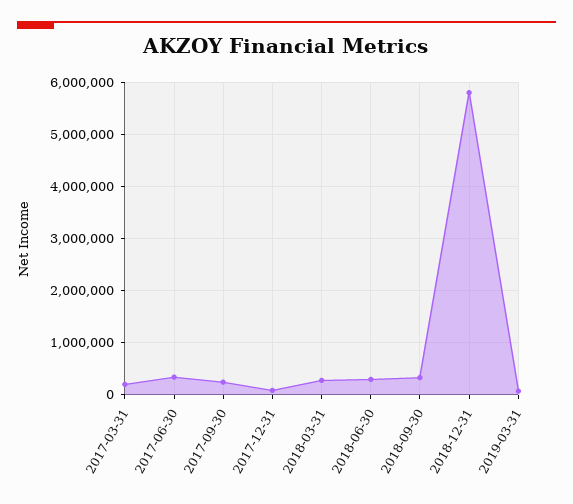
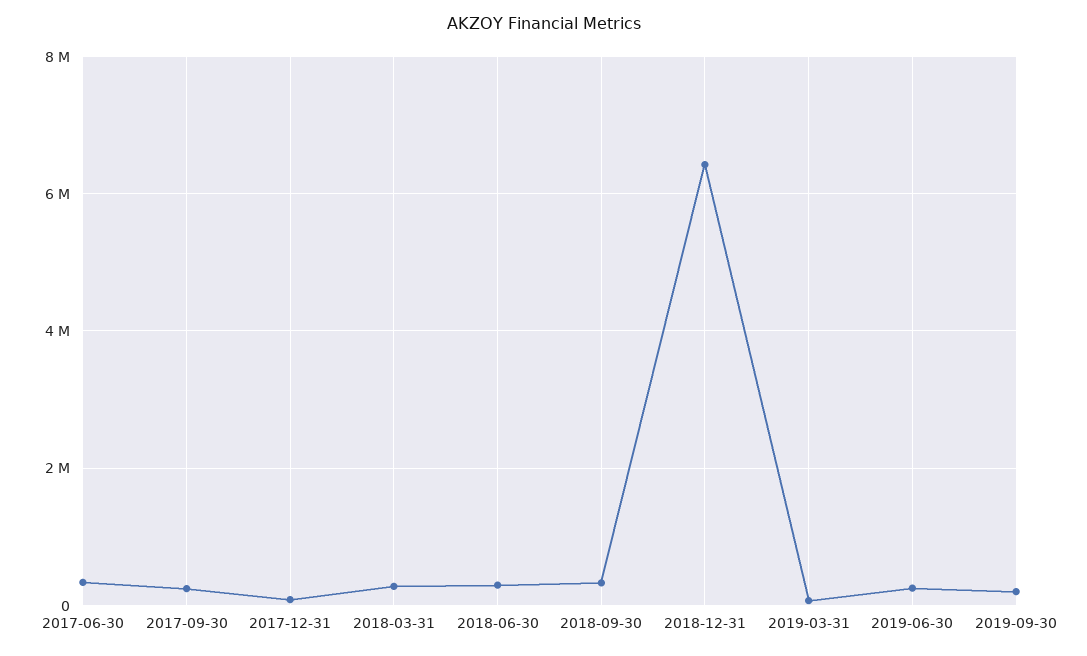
2017-03-31: 200000 -> none
2018-12-31: 5800000 -> 6400000
2019-06-30: none -> 200000
2019-09-30: none -> 200000

